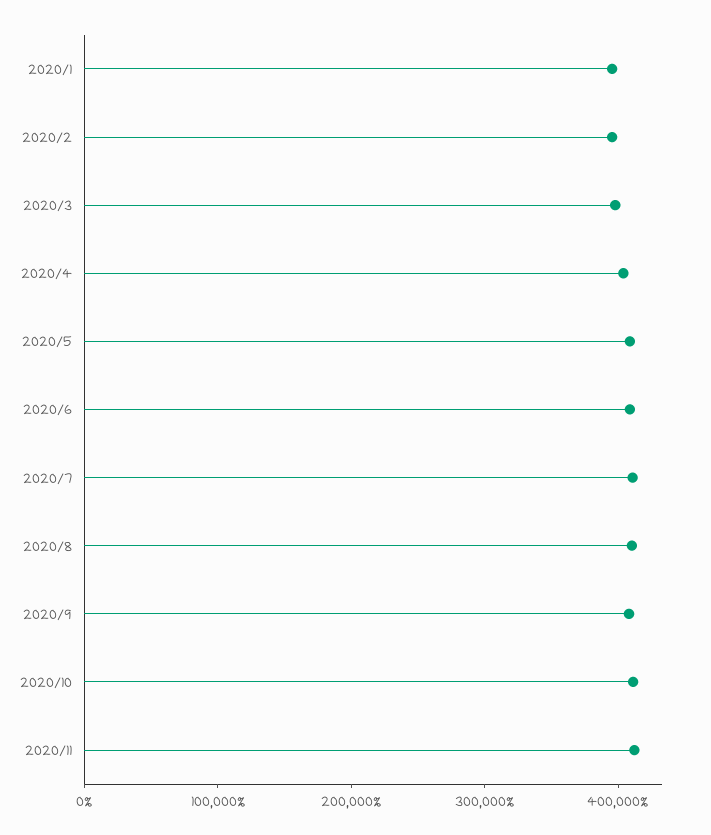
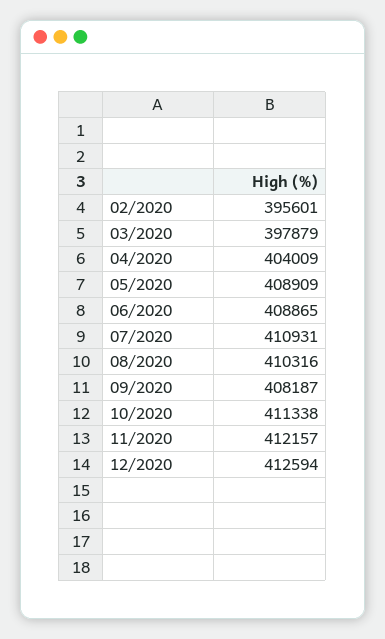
2020/1: 400000 -> none
12/2020: none -> 412594

